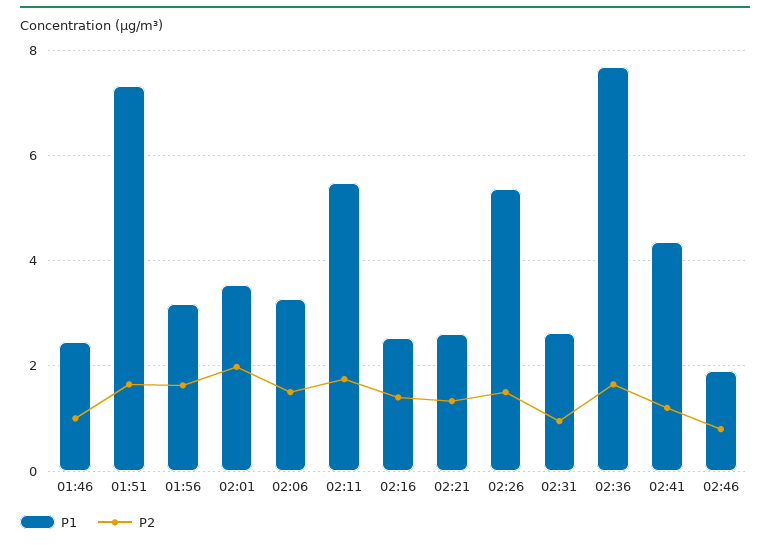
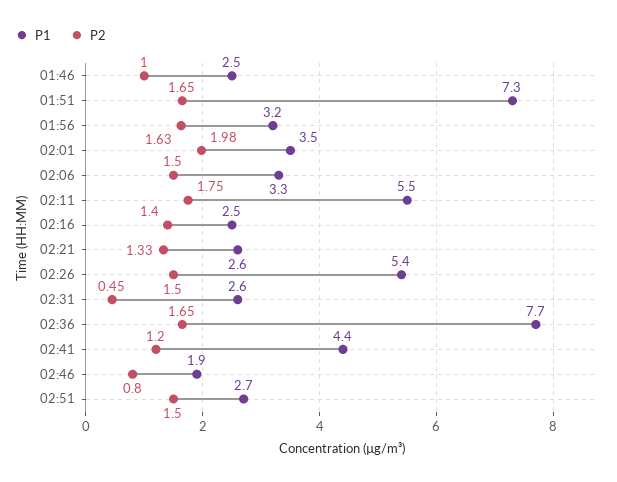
P2, 02:31: 1 -> 0.45
P1, 02:51: none -> 2.7
P2, 02:51: none -> 1.5

